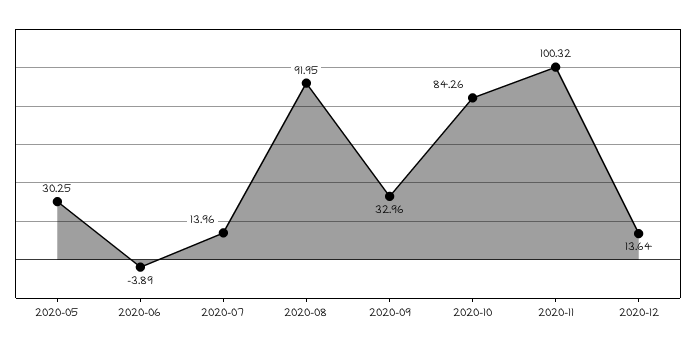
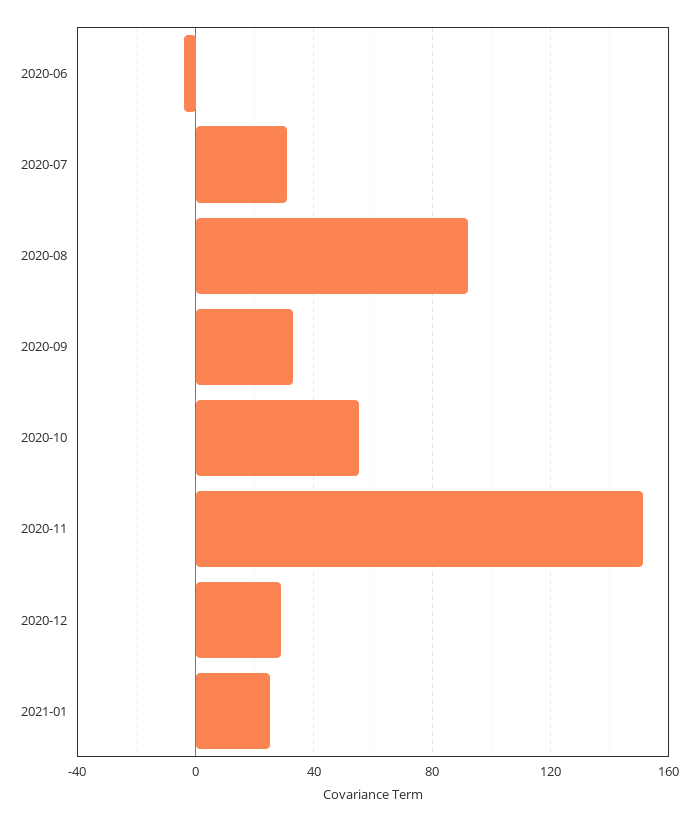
2020-05: 30.25 -> none
2020-07: 13.96 -> 30
2020-10: 84.26 -> 55
2020-11: 100.32 -> 150
2020-12: 13.64 -> 30
2021-01: none -> 25

